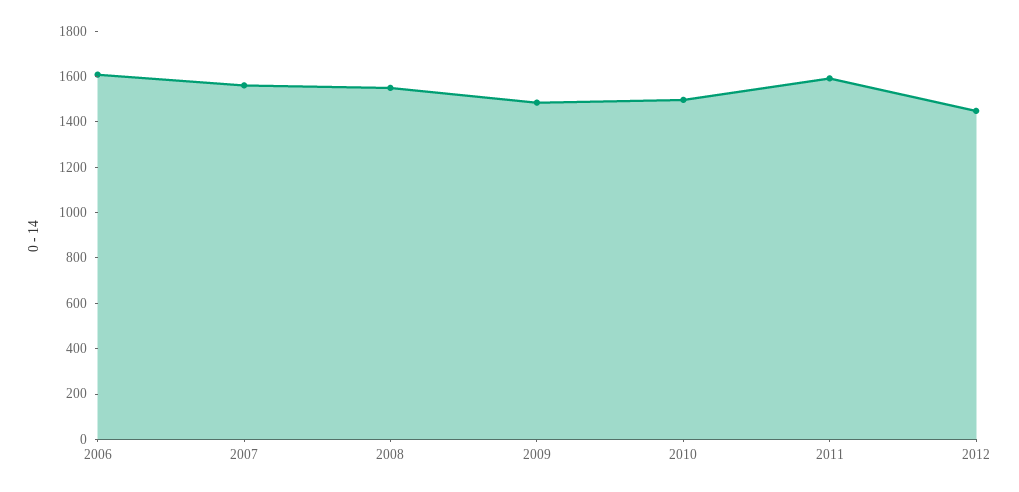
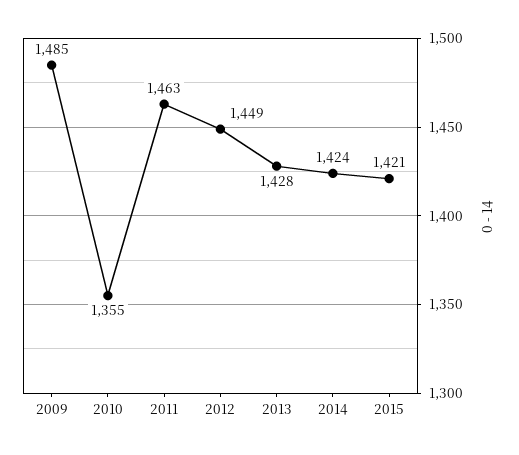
2006: 1600 -> none
2007: 1550 -> none
2008: 1550 -> none
2010: 1500 -> 1355
2011: 1600 -> 1463
2013: none -> 1428
2014: none -> 1424
2015: none -> 1421

